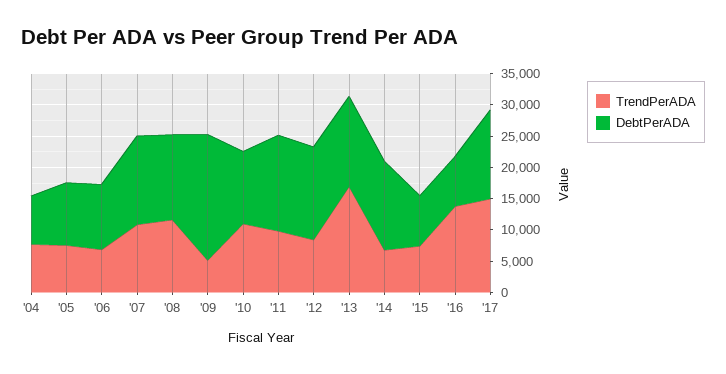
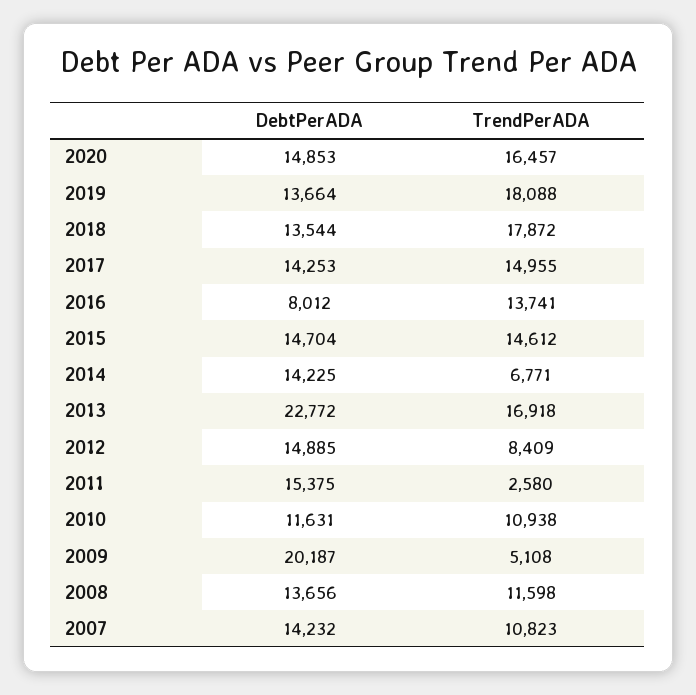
TrendPerADA, '04: 7500 -> none
DebtPerADA, '04: 7500 -> none
TrendPerADA, '05: 7500 -> none
DebtPerADA, '05: 10000 -> none
TrendPerADA, '06: 7500 -> none
DebtPerADA, '06: 10000 -> none
TrendPerADA, '11: 10000 -> 2580
DebtPerADA, '13: 15000 -> 22772
TrendPerADA, '15: 7500 -> 14612
DebtPerADA, '15: 7500 -> 14704
DebtPerADA, 2020: none -> 14853
TrendPerADA, 2020: none -> 16457
DebtPerADA, 2019: none -> 13664
TrendPerADA, 2019: none -> 18088
DebtPerADA, 2018: none -> 13544
TrendPerADA, 2018: none -> 17872

